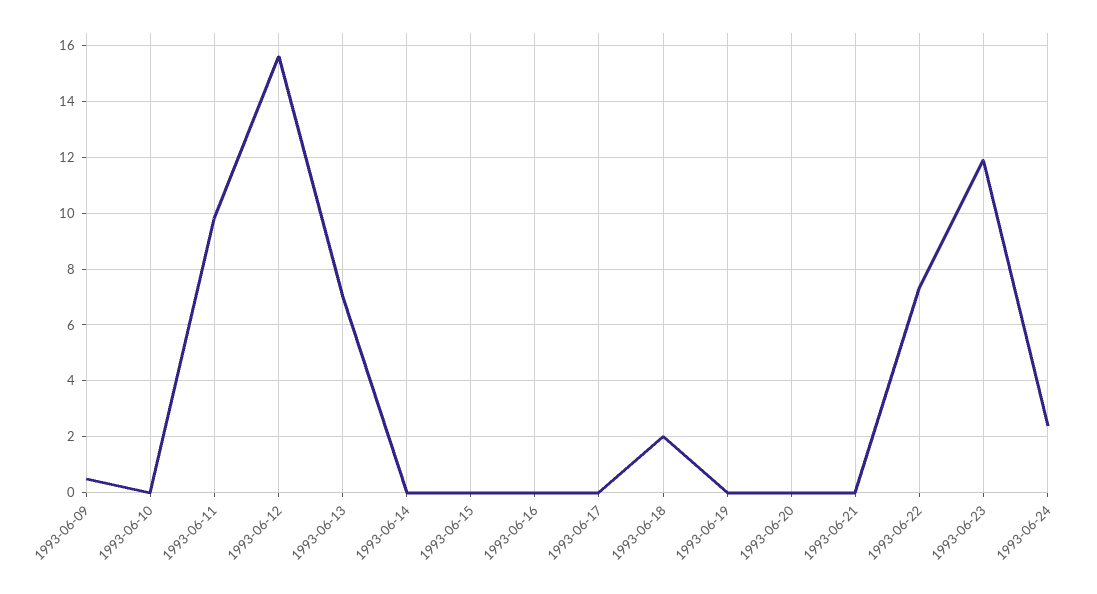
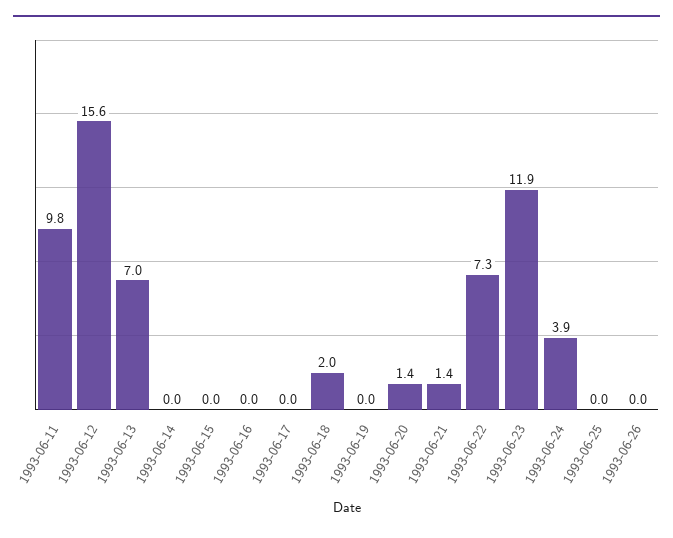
1993-06-09: 0.5 -> none
1993-06-10: 0 -> none
1993-06-20: 0 -> 1.4
1993-06-21: 0 -> 1.4
1993-06-24: 2.5 -> 3.9
1993-06-25: none -> 0
1993-06-26: none -> 0

